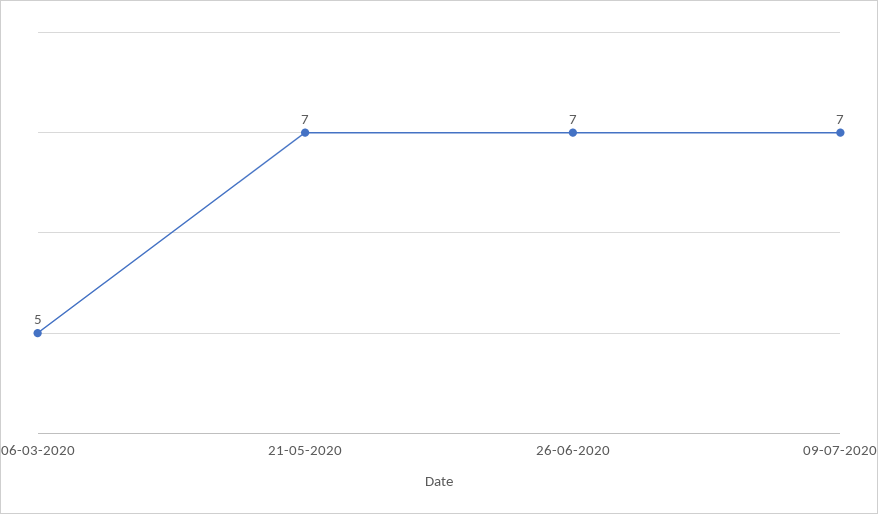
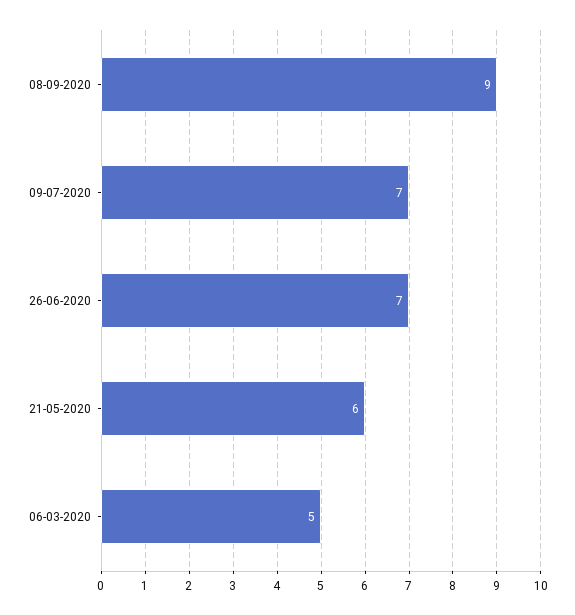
21-05-2020: 7 -> 6
08-09-2020: none -> 9

